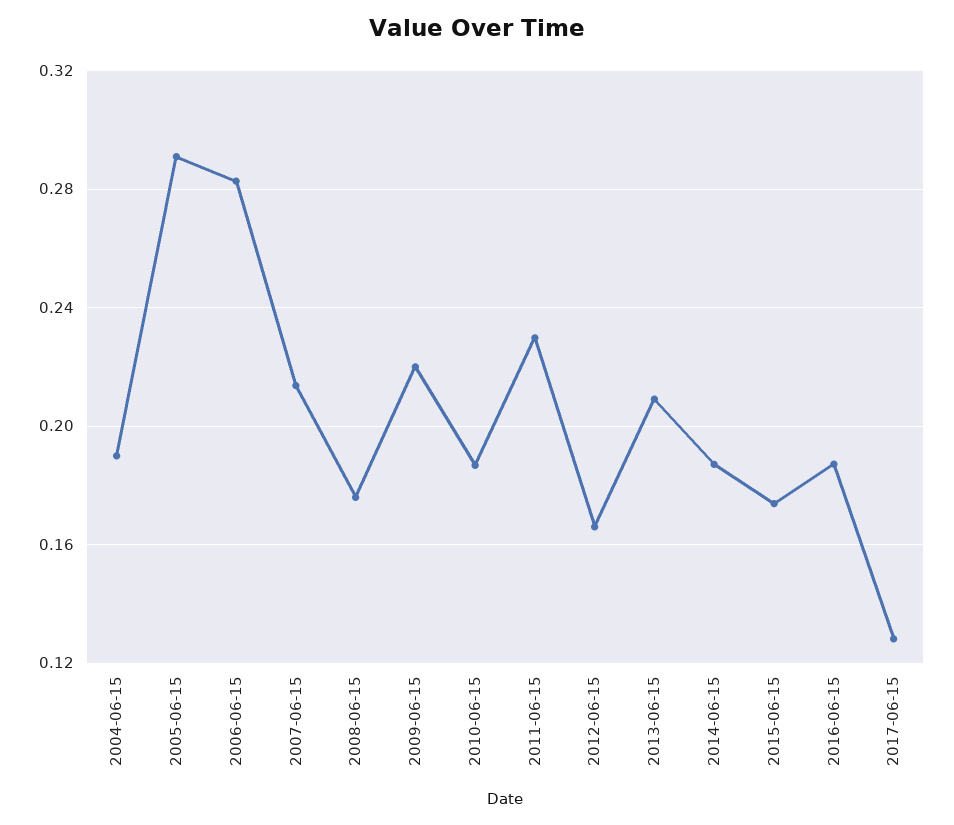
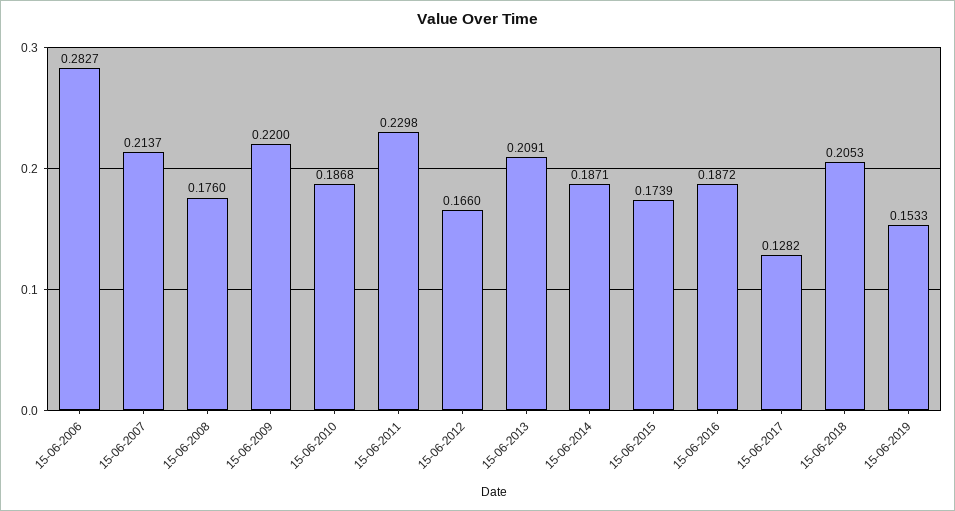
2004-06-15: 0.19 -> none
2005-06-15: 0.29 -> none
15-06-2018: none -> 0.2053
15-06-2019: none -> 0.1533

